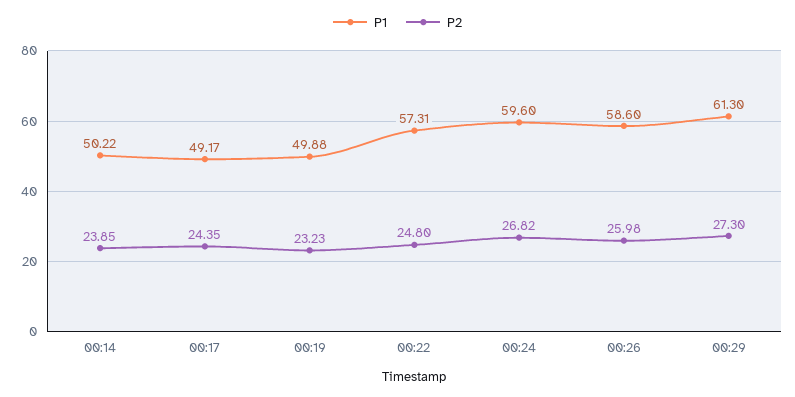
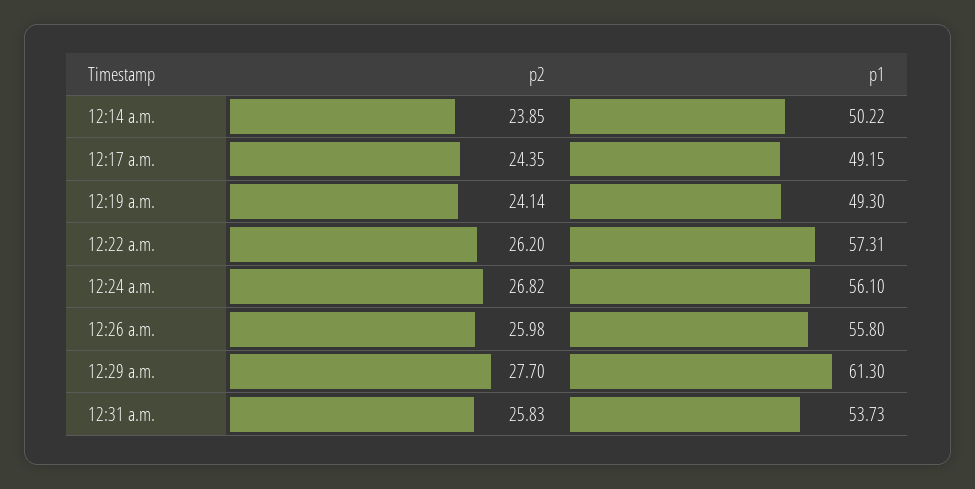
P1, 00:17: 49.17 -> 49.15
P1, 00:19: 49.88 -> 49.3
P2, 00:19: 23.23 -> 24.14
P2, 00:22: 24.8 -> 26.2
P1, 00:24: 59.6 -> 56.1
P1, 00:26: 58.6 -> 55.8
P2, 00:29: 27.3 -> 27.7
P2, 12:31 a.m.: none -> 25.83
P1, 12:31 a.m.: none -> 53.73

